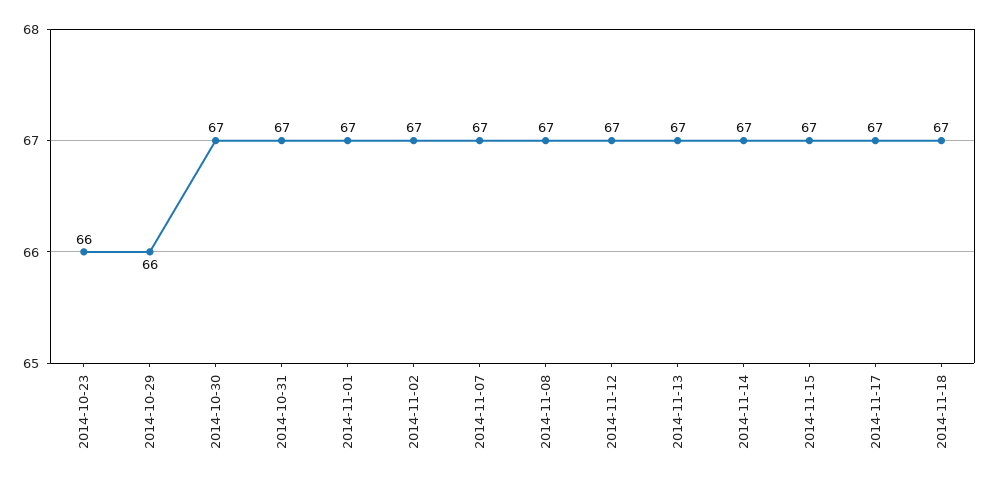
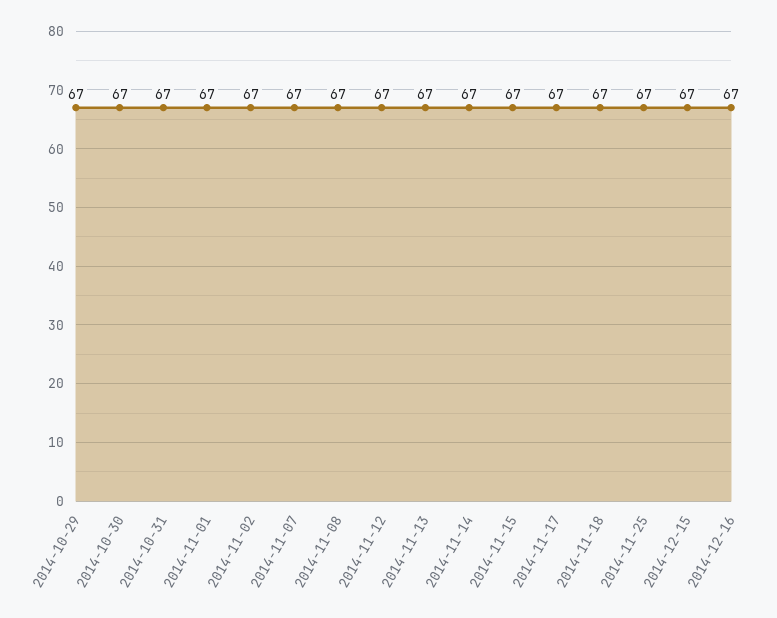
2014-10-23: 66 -> none
2014-10-29: 66 -> 67
2014-11-25: none -> 67
2014-12-15: none -> 67
2014-12-16: none -> 67

